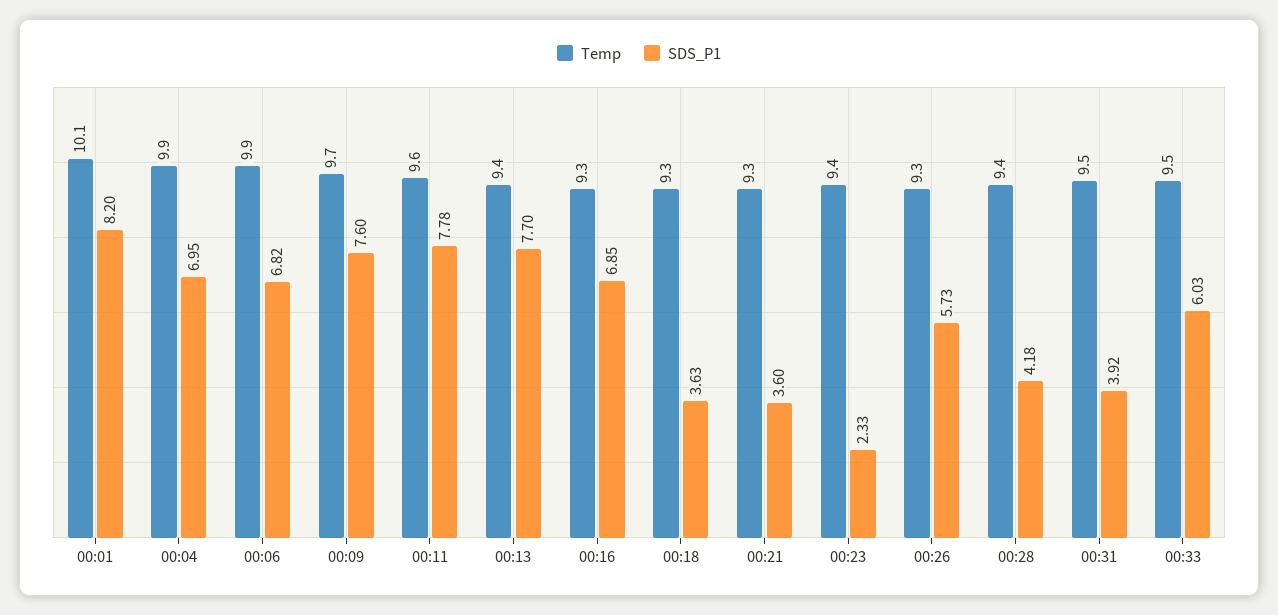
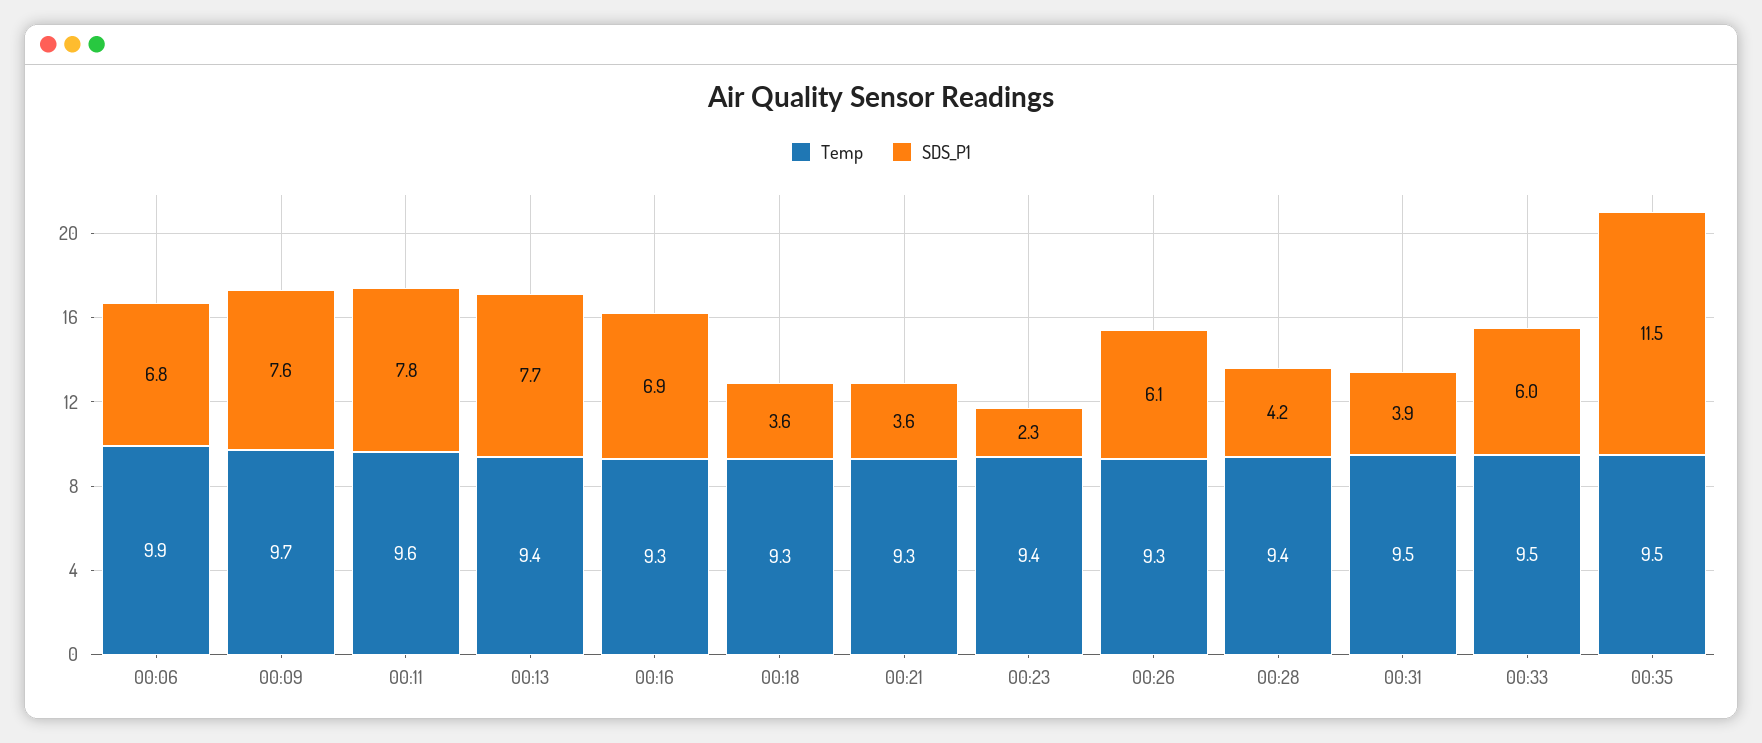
Temp, 00:01: 10.1 -> none
SDS_P1, 00:01: 8.2 -> none
Temp, 00:04: 9.9 -> none
SDS_P1, 00:04: 6.95 -> none
SDS_P1, 00:26: 5.73 -> 6.1
Temp, 00:35: none -> 9.5
SDS_P1, 00:35: none -> 11.5

